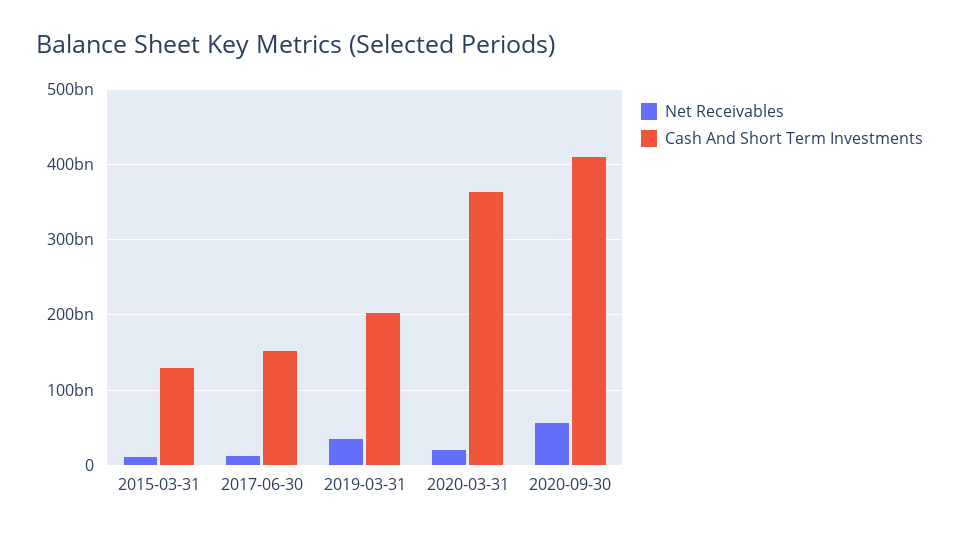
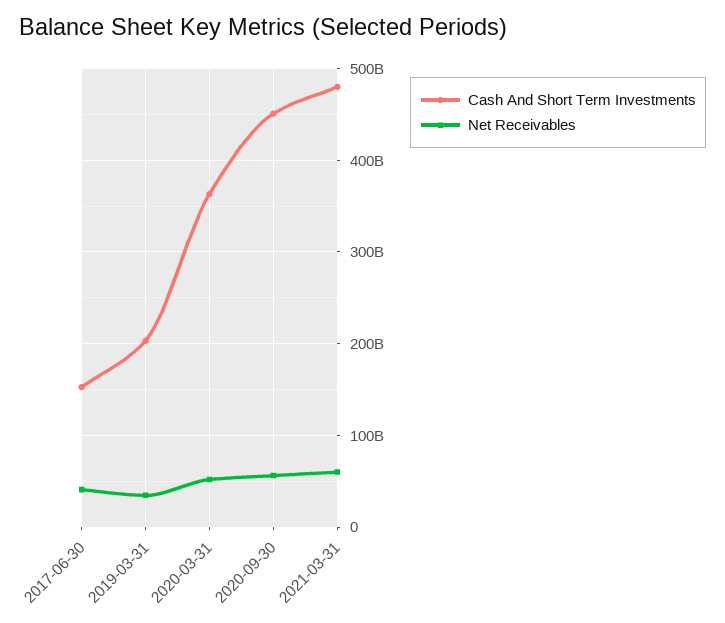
Net Receivables, 2015-03-31: 10000000000 -> none
Cash And Short Term Investments, 2015-03-31: 130000000000 -> none
Net Receivables, 2017-06-30: 10000000000 -> 40000000000
Net Receivables, 2020-03-31: 20000000000 -> 50000000000
Cash And Short Term Investments, 2020-09-30: 410000000000 -> 450000000000
Cash And Short Term Investments, 2021-03-31: none -> 480000000000
Net Receivables, 2021-03-31: none -> 60000000000

